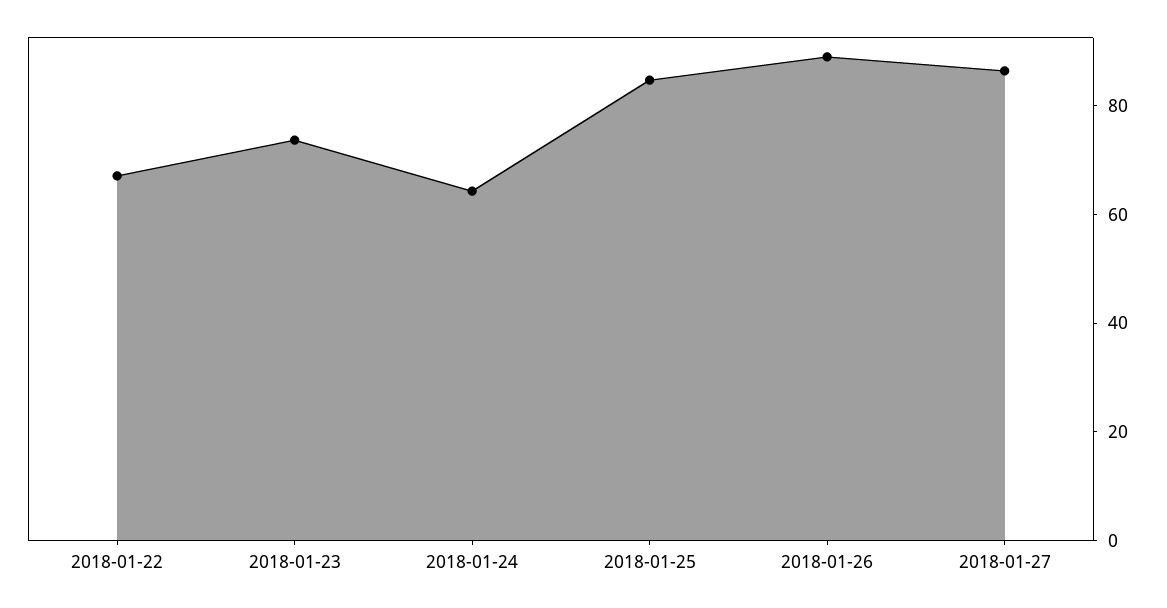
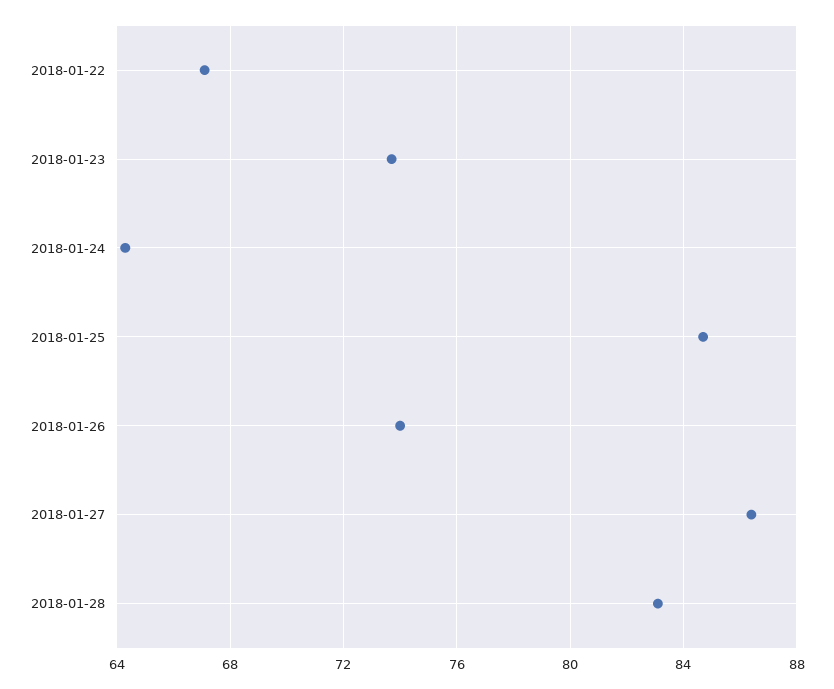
2018-01-26: 90 -> 74
2018-01-28: none -> 83

